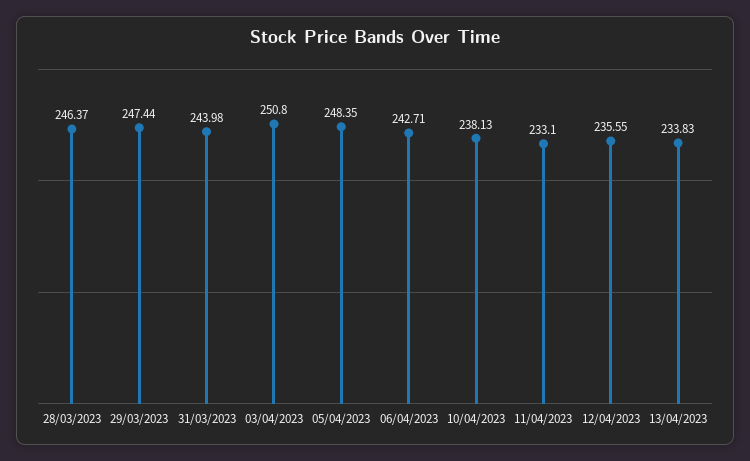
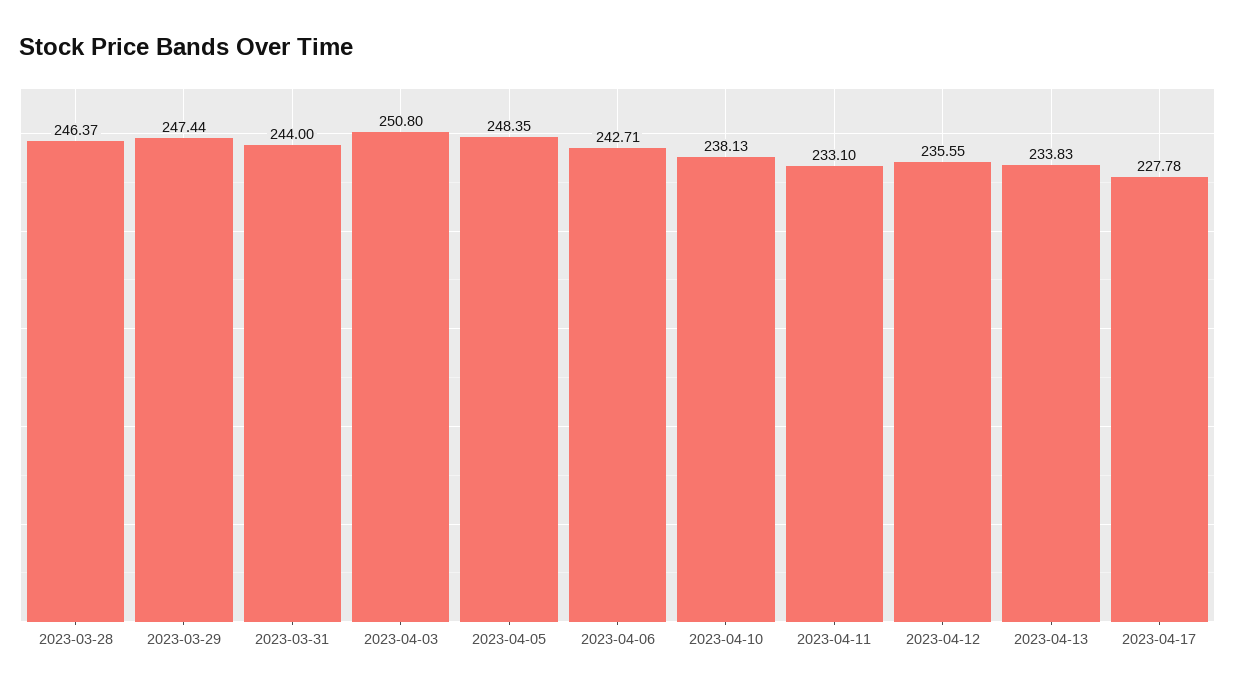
31/03/2023: 243.98 -> 244
2023-04-17: none -> 227.78

